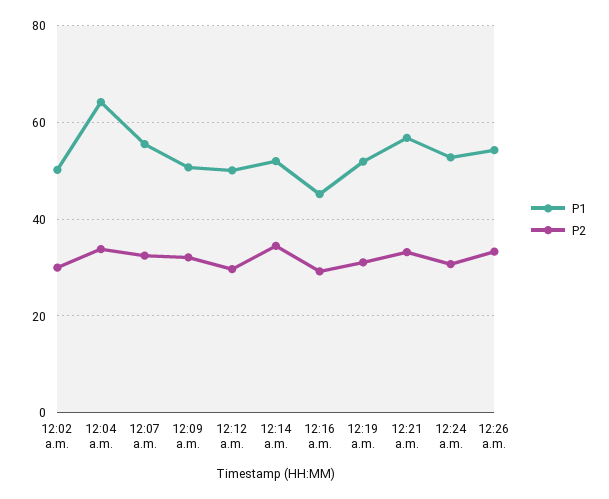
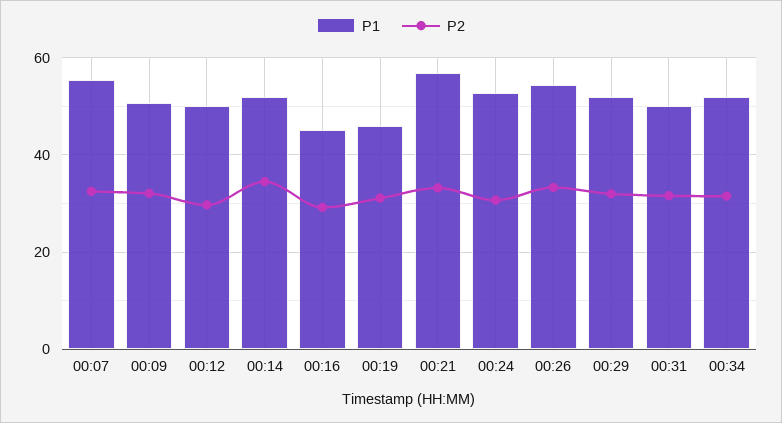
P1, 12:02 a.m.: 50 -> none
P2, 12:02 a.m.: 30 -> none
P1, 12:04 a.m.: 64 -> none
P2, 12:04 a.m.: 34 -> none
P1, 12:19 a.m.: 52 -> 46
P1, 00:29: none -> 52
P2, 00:29: none -> 32
P1, 00:31: none -> 50
P2, 00:31: none -> 32
P1, 00:34: none -> 52
P2, 00:34: none -> 32

